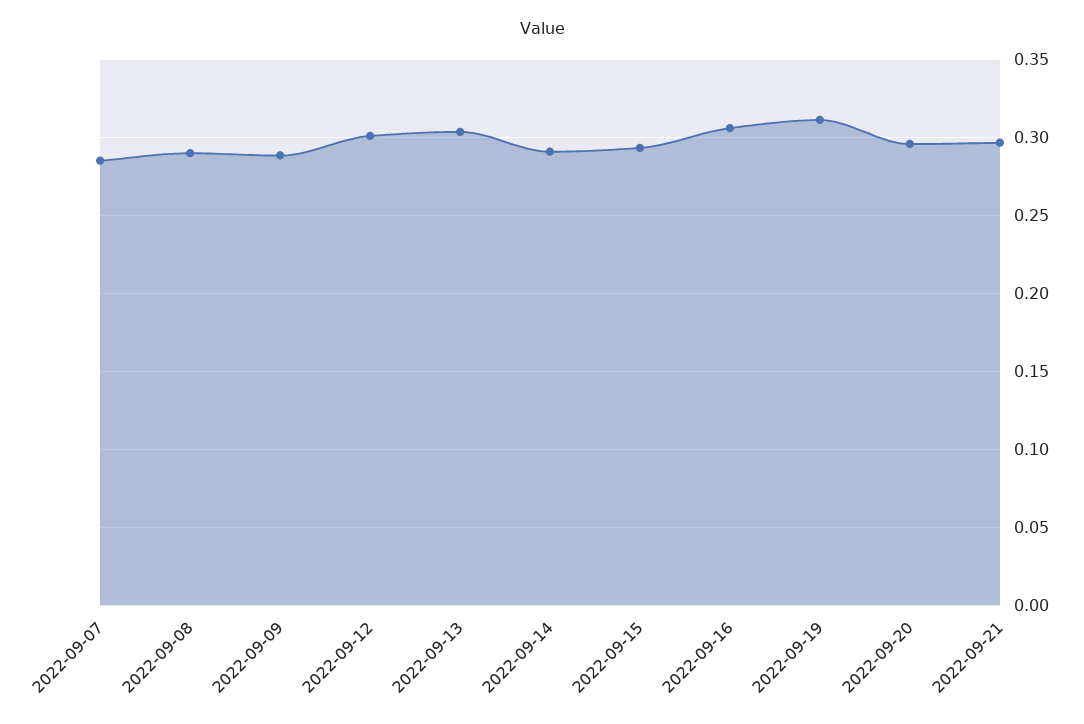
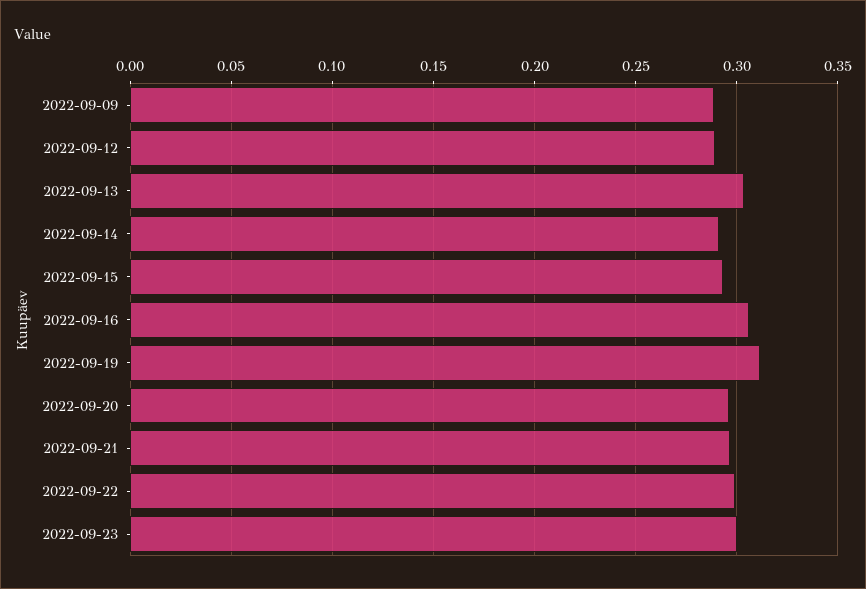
2022-09-07: 0.285 -> none
2022-09-08: 0.29 -> none
2022-09-12: 0.3 -> 0.29
2022-09-22: none -> 0.3
2022-09-23: none -> 0.3

